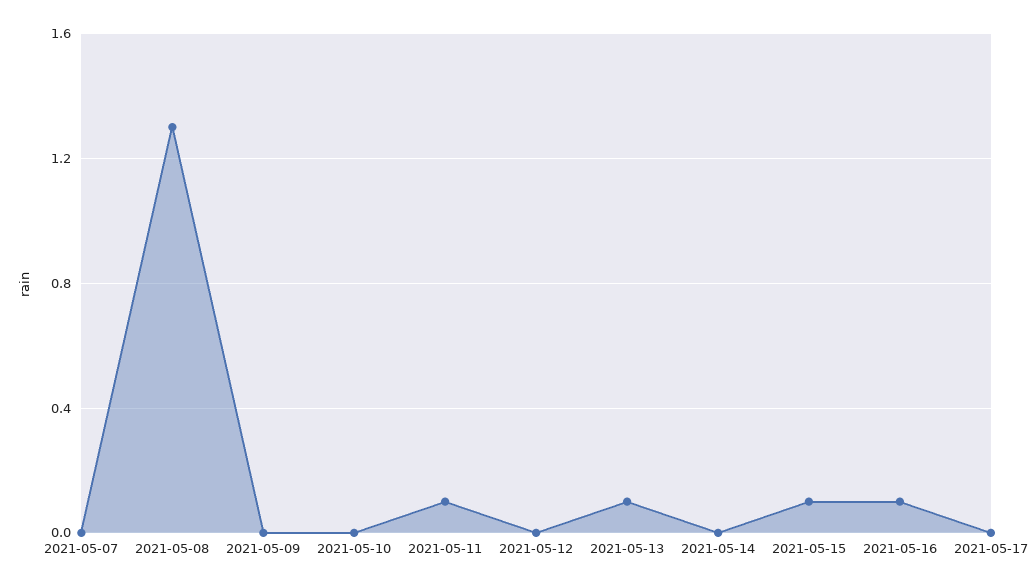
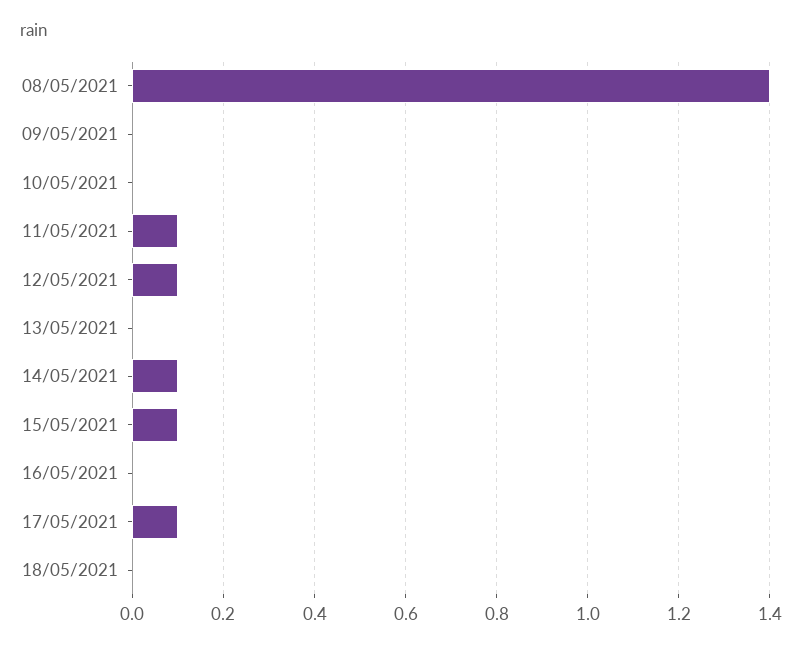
2021-05-07: 0 -> none
2021-05-08: 1.3 -> 1.4
2021-05-12: 0 -> 0.1
2021-05-13: 0.1 -> 0
2021-05-14: 0 -> 0.1
2021-05-16: 0.1 -> 0
2021-05-17: 0 -> 0.1
18/05/2021: none -> 0

